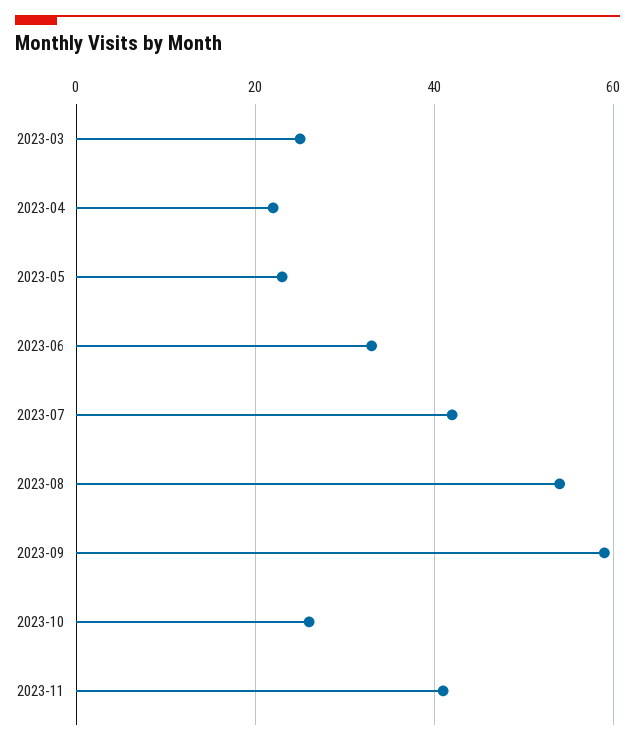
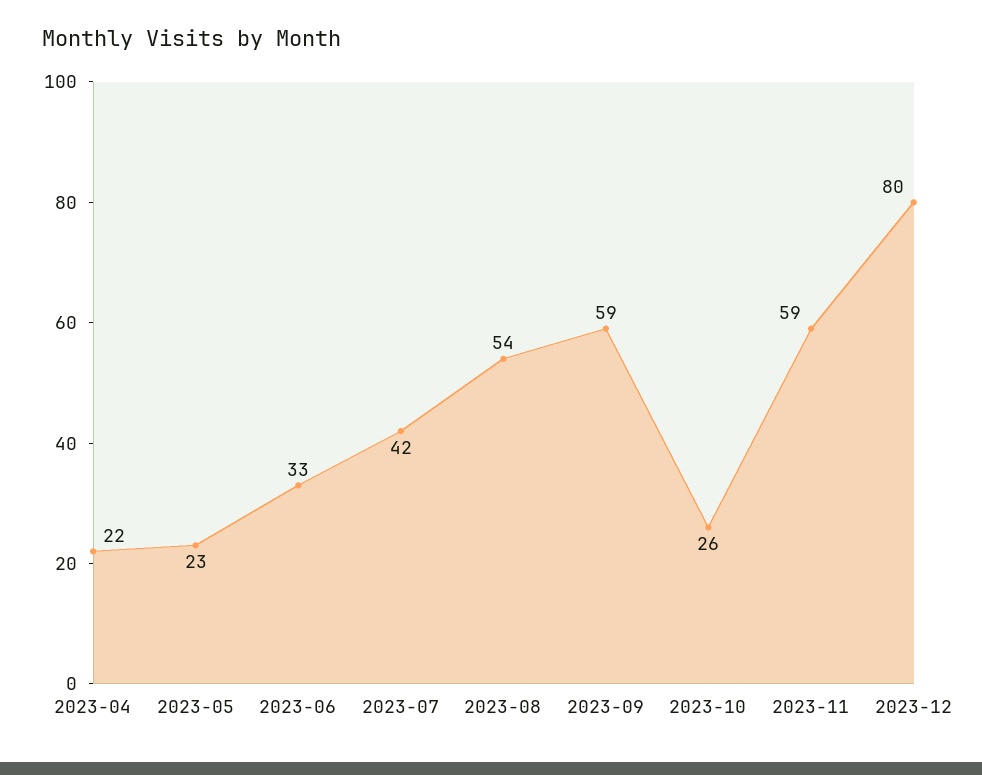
2023-03: 25 -> none
2023-11: 40 -> 59
2023-12: none -> 80

